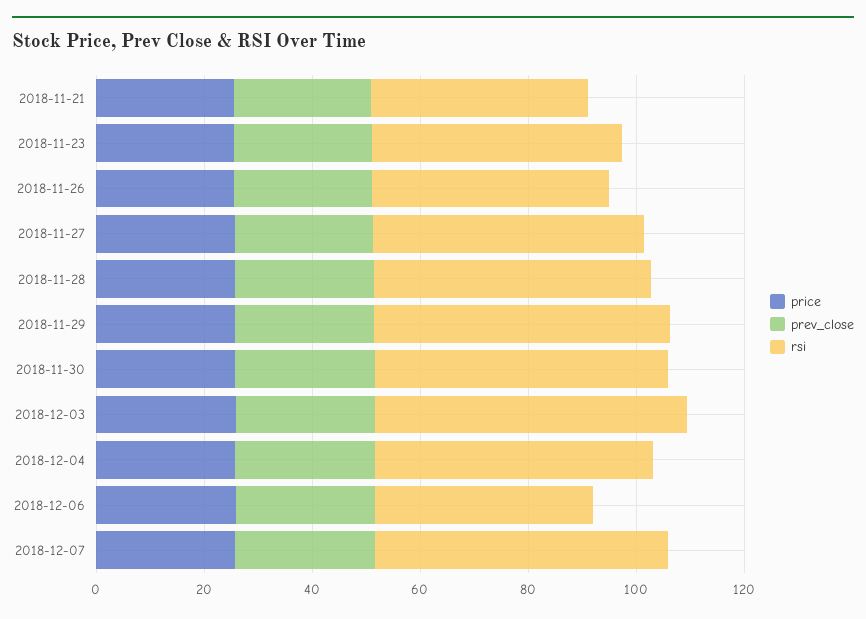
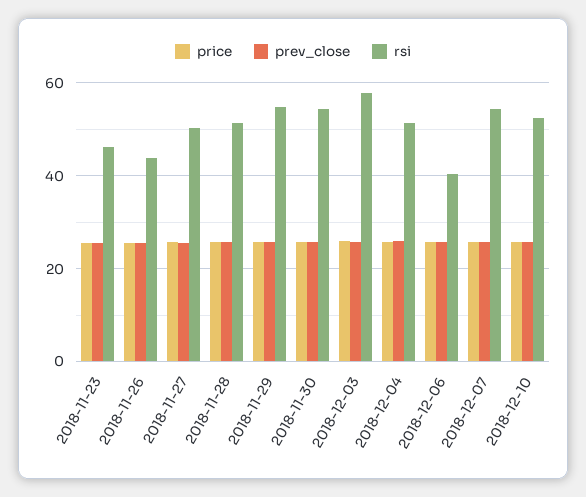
price, 2018-11-21: 25 -> none
prev_close, 2018-11-21: 25 -> none
rsi, 2018-11-21: 40 -> none
price, 2018-12-10: none -> 26
prev_close, 2018-12-10: none -> 26
rsi, 2018-12-10: none -> 52

